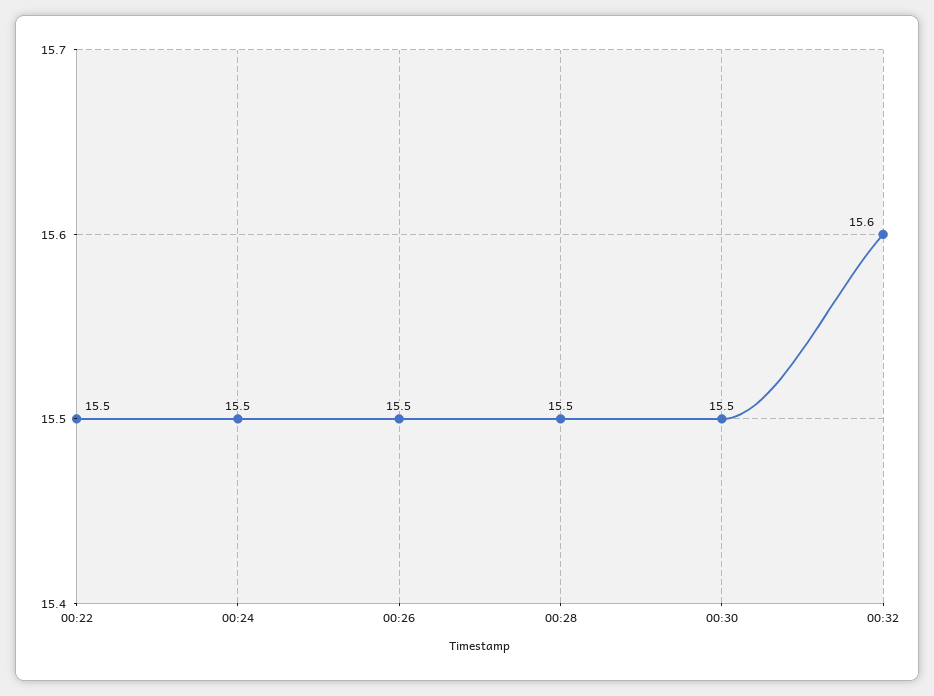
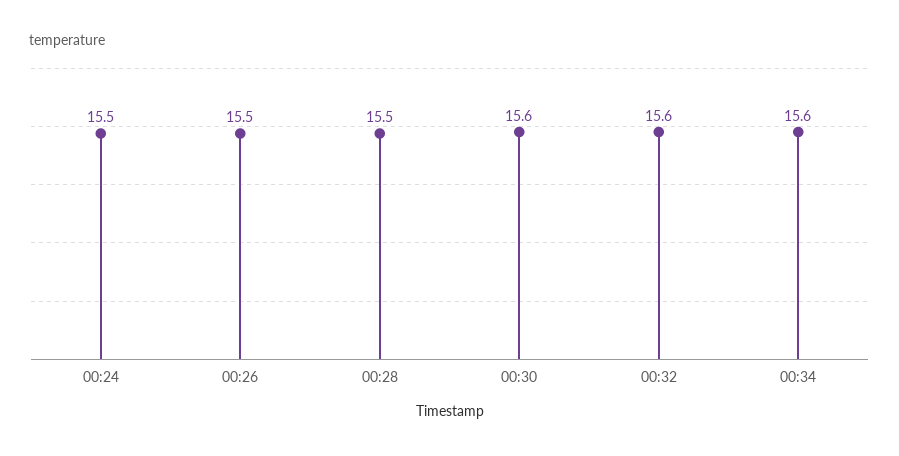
00:22: 15.5 -> none
00:30: 15.5 -> 15.6
00:34: none -> 15.6

